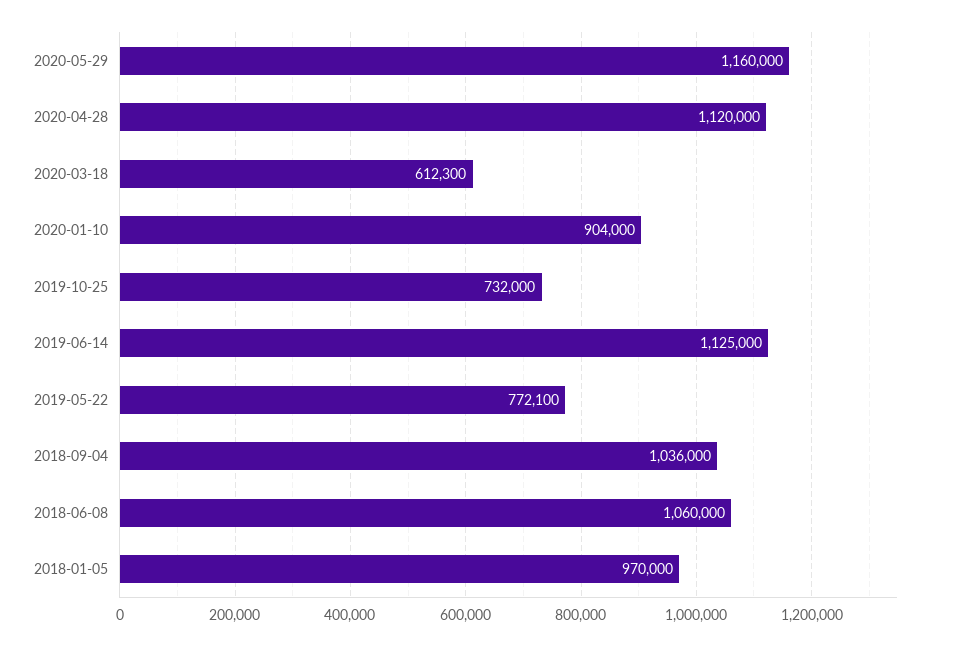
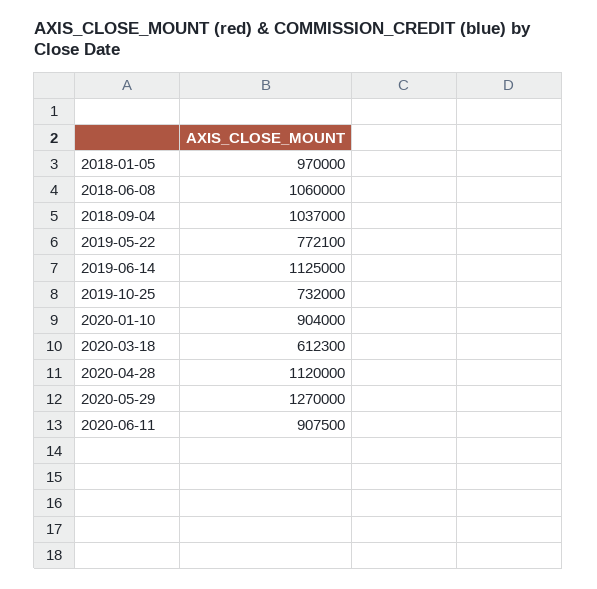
2020-05-29: 1160000 -> 1270000
2018-09-04: 1036000 -> 1037000
2020-06-11: none -> 907500

